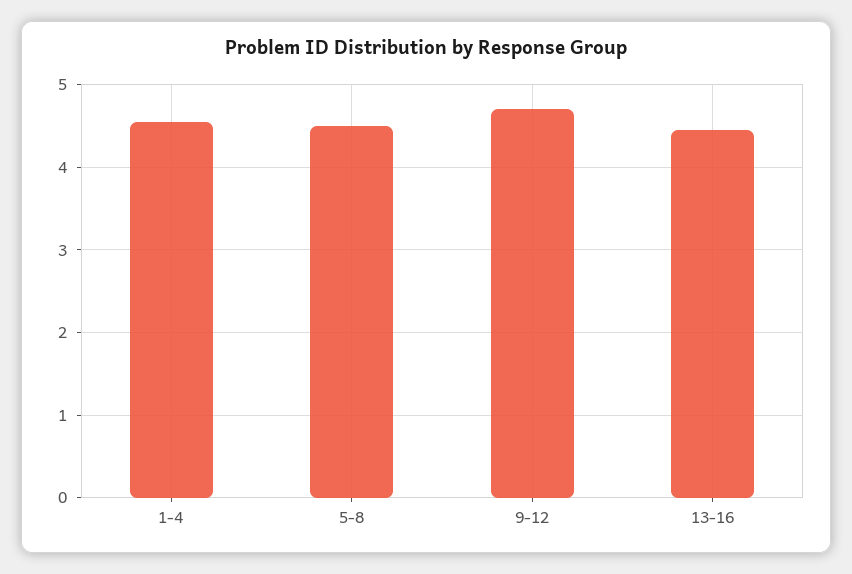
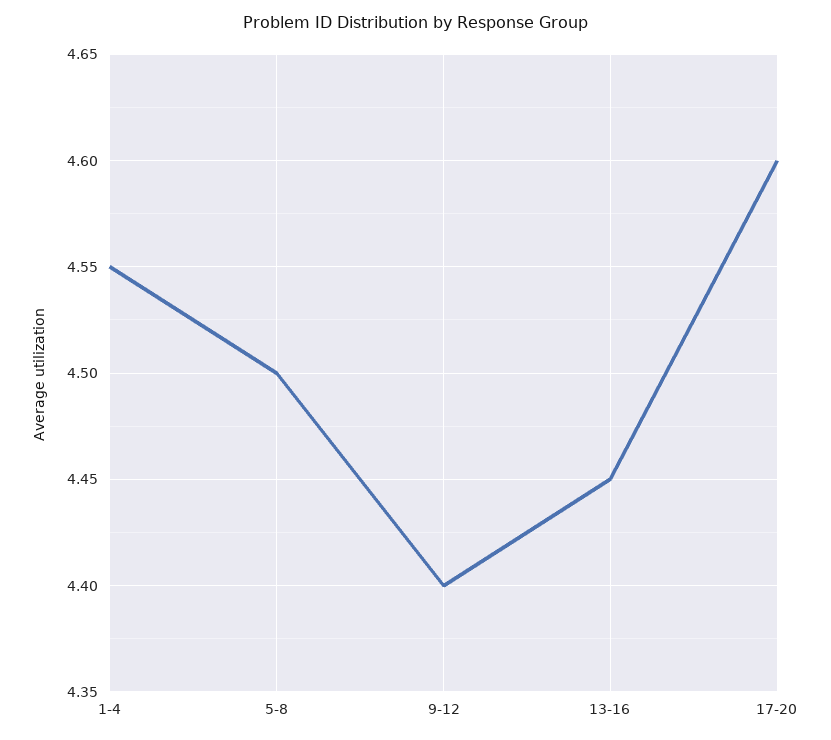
9-12: 4.7 -> 4.4
17-20: none -> 4.6

